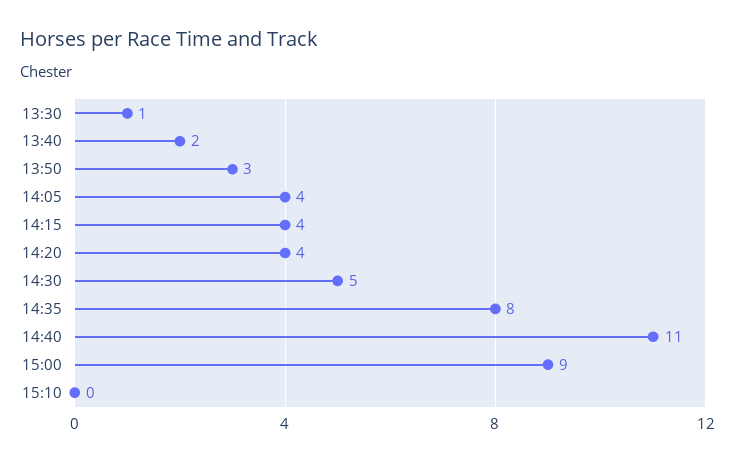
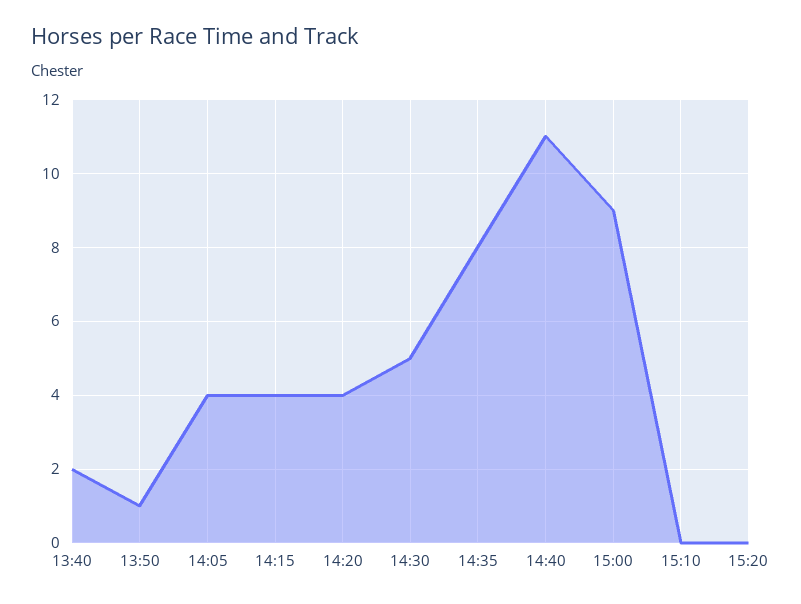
13:30: 1 -> none
13:50: 3 -> 1
15:20: none -> 0

